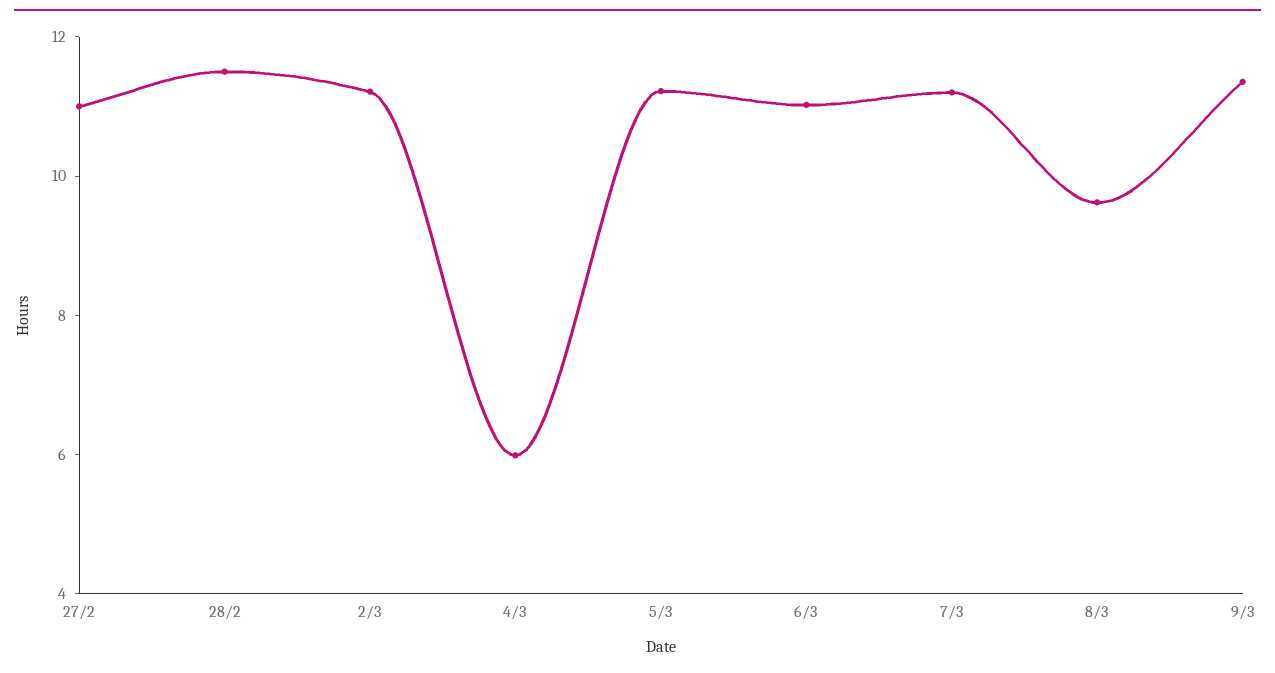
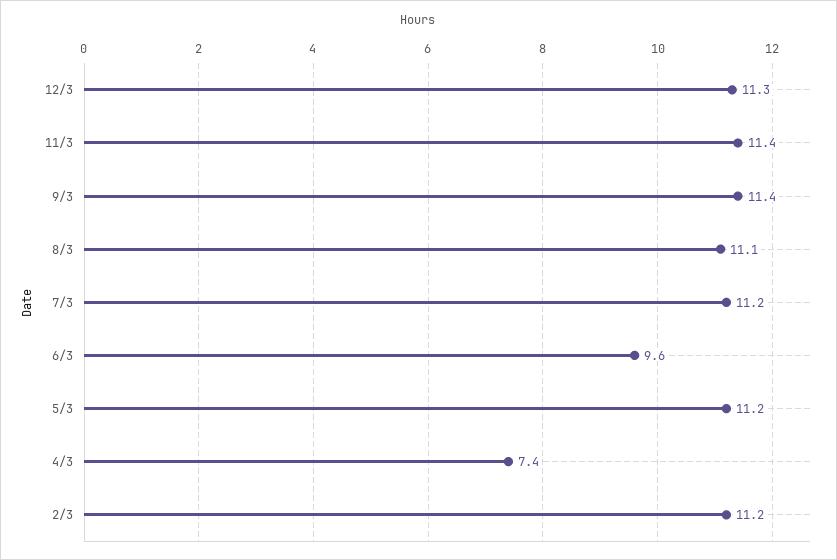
27/2: 11 -> none
28/2: 11.5 -> none
4/3: 6 -> 7.4
6/3: 11 -> 9.6
8/3: 9.5 -> 11.1
12/3: none -> 11.3
11/3: none -> 11.4

